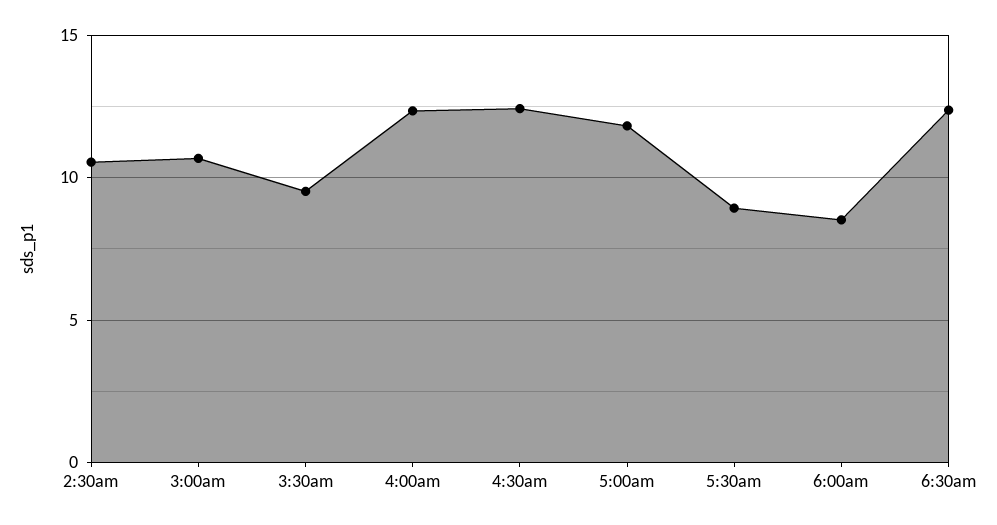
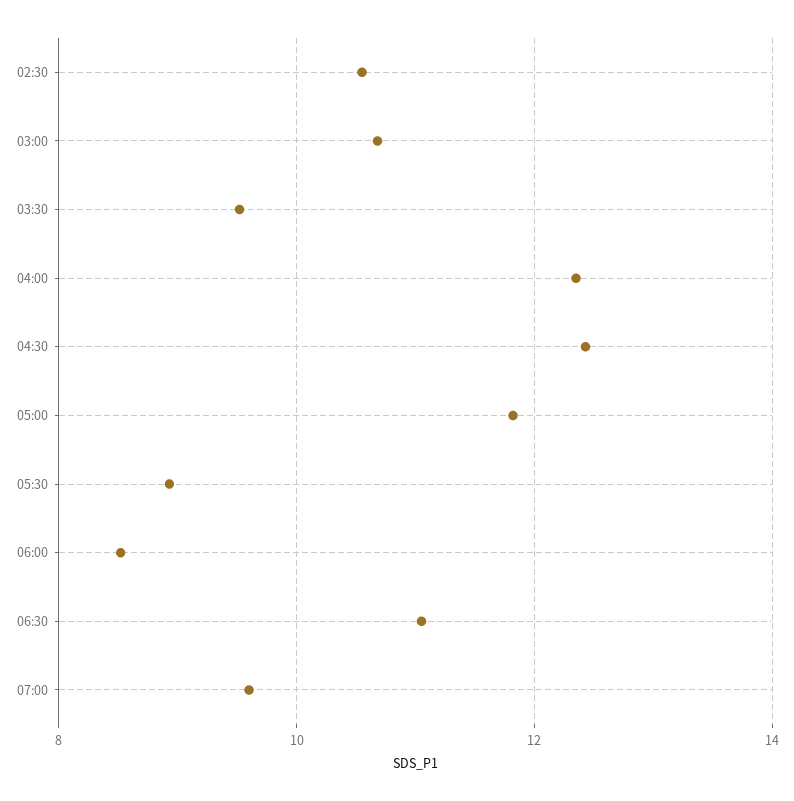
6:30am: 12.5 -> 11
07:00: none -> 9.6

